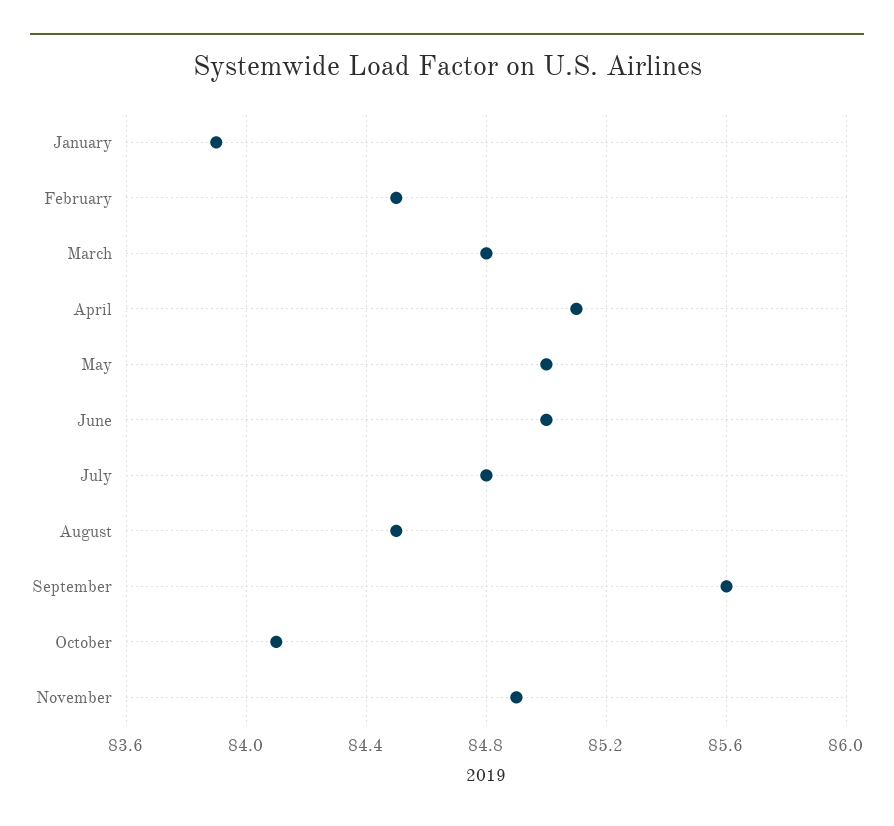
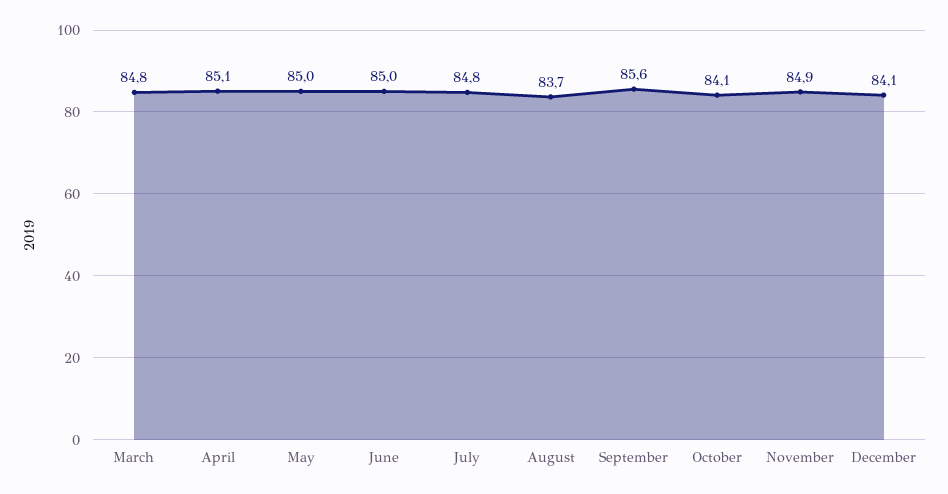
January: 83.9 -> none
February: 84.5 -> none
August: 84.5 -> 83.7
December: none -> 84.1

